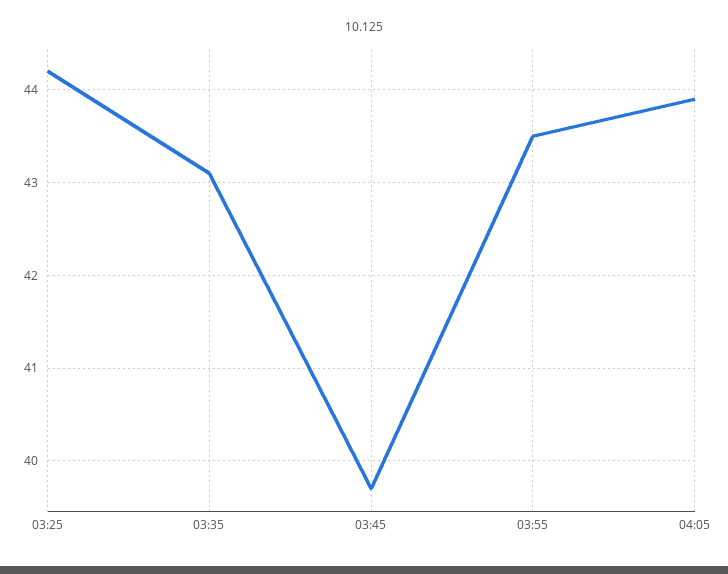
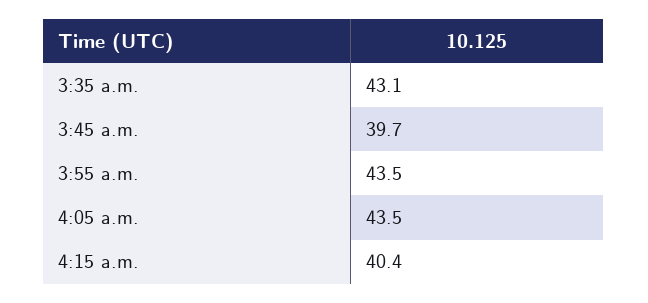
03:25: 44.2 -> none
04:05: 43.9 -> 43.5
4:15 a.m.: none -> 40.4

